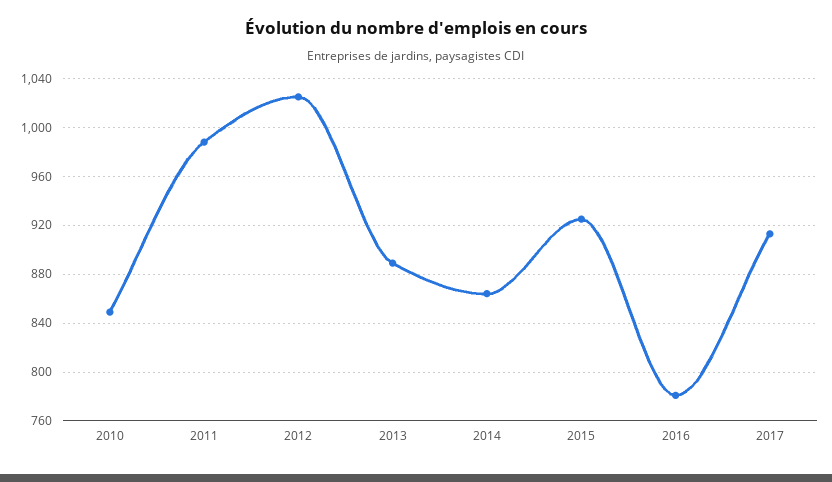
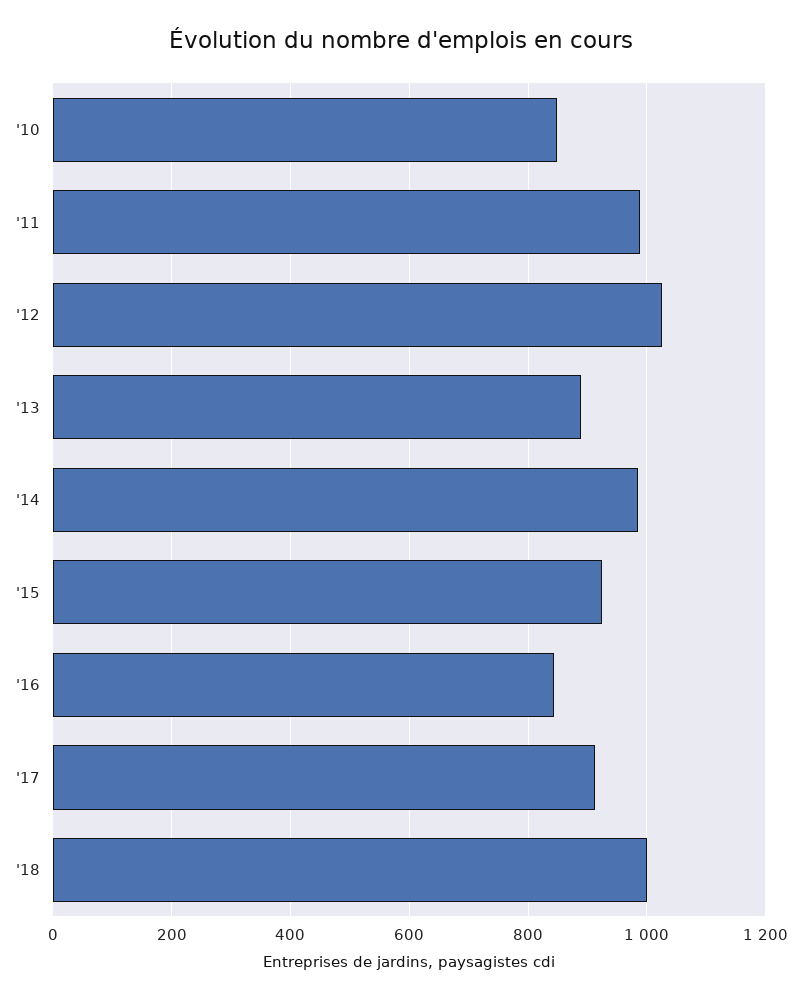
2014: 865 -> 980
2016: 780 -> 840
'18: none -> 1000

